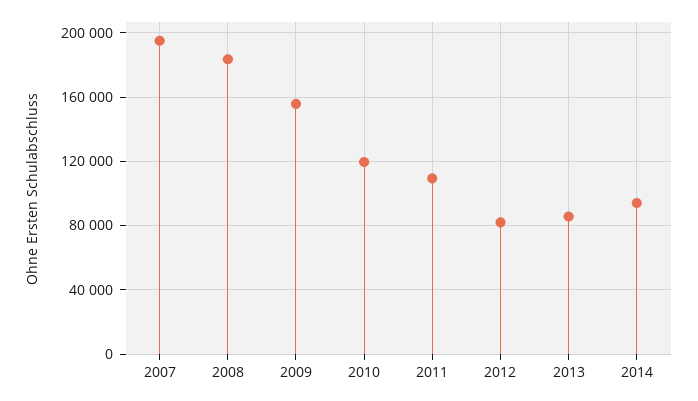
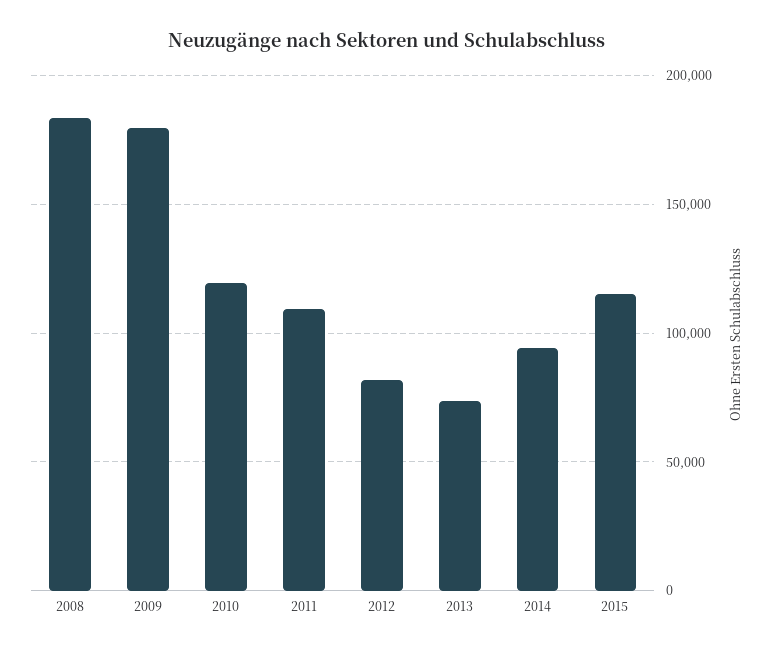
2007: 195000 -> none
2009: 155000 -> 180000
2013: 85000 -> 75000
2015: none -> 115000

